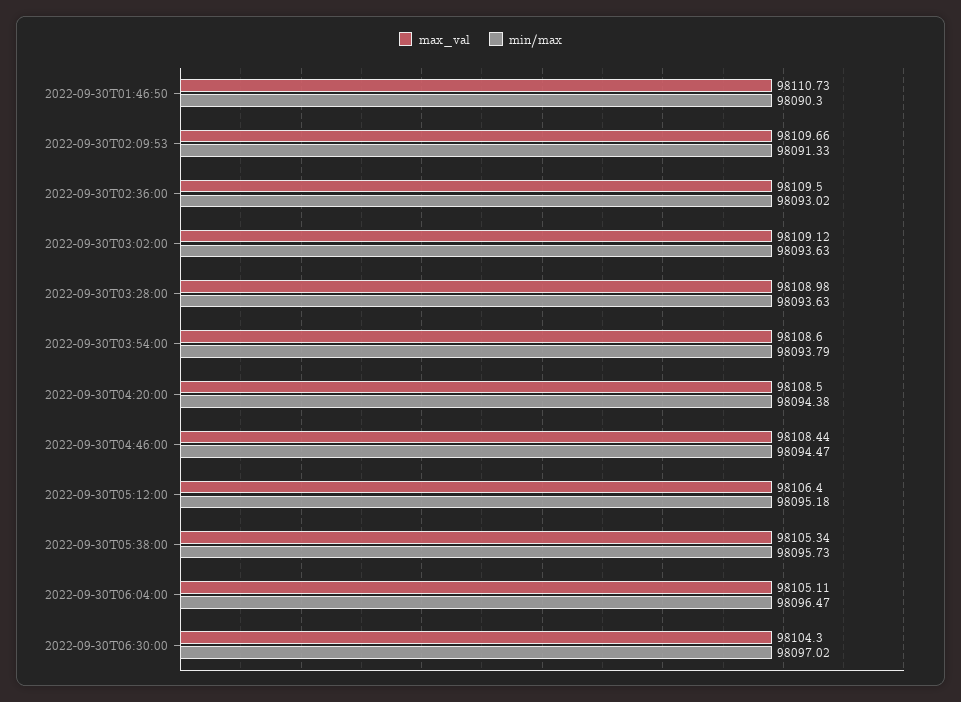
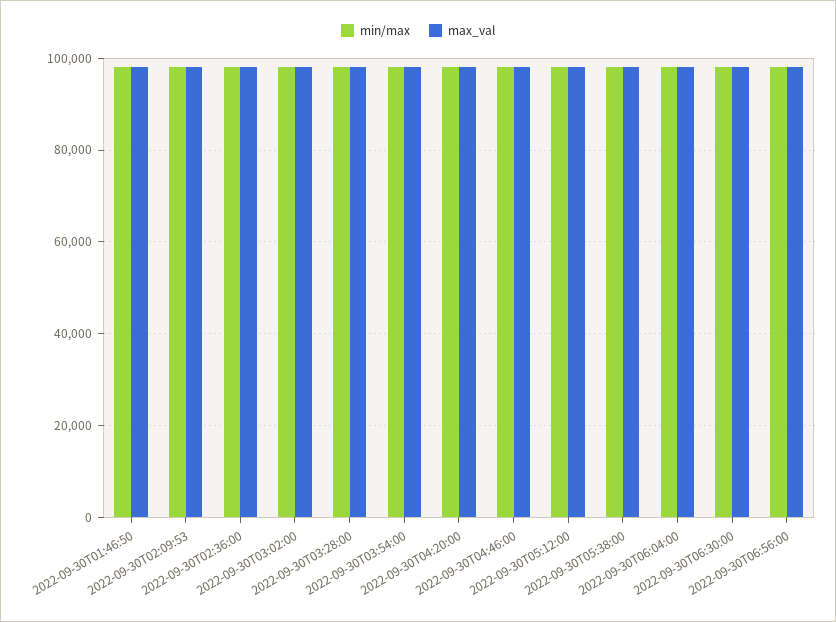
min/max, 2022-09-30T06:56:00: none -> 98000
max_val, 2022-09-30T06:56:00: none -> 98000

